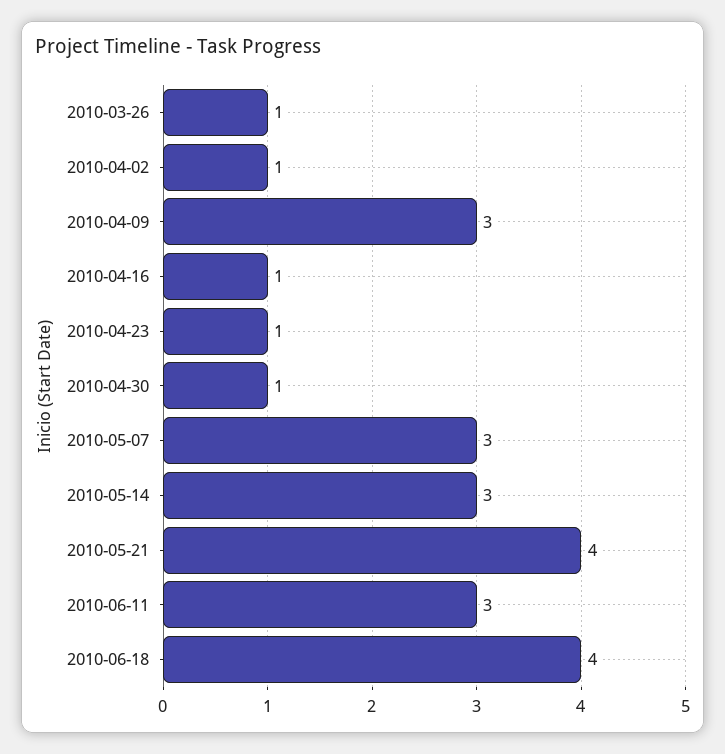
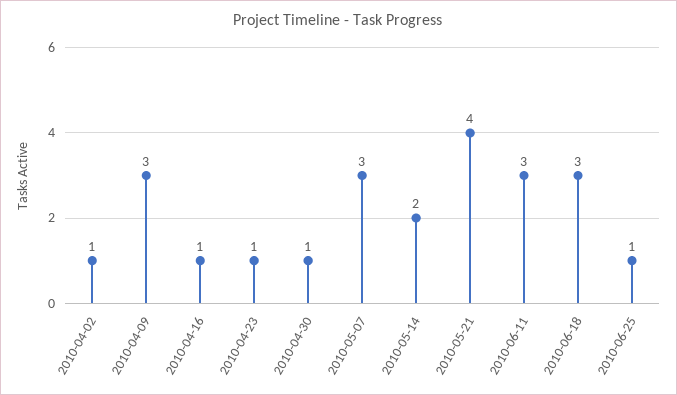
2010-03-26: 1 -> none
2010-05-14: 3 -> 2
2010-06-18: 4 -> 3
2010-06-25: none -> 1

